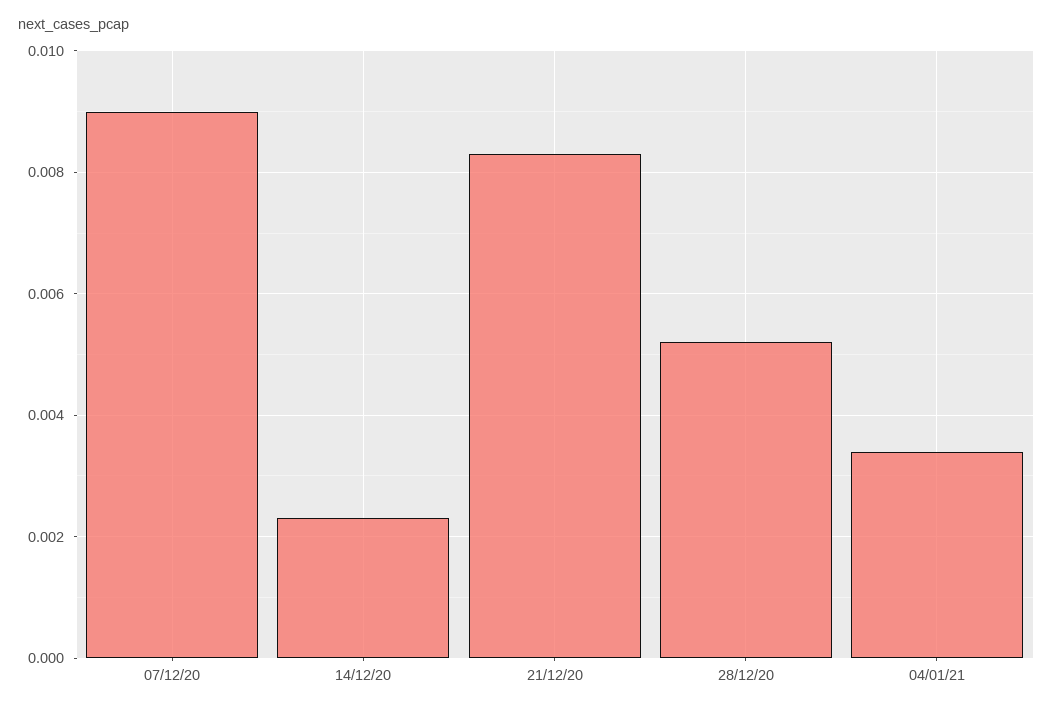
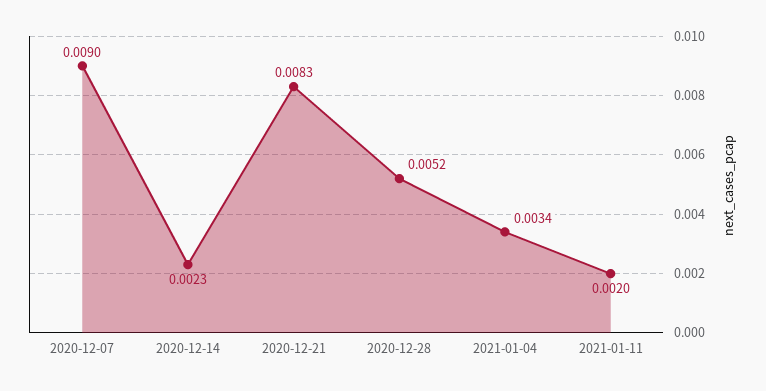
2021-01-11: none -> 0.002

